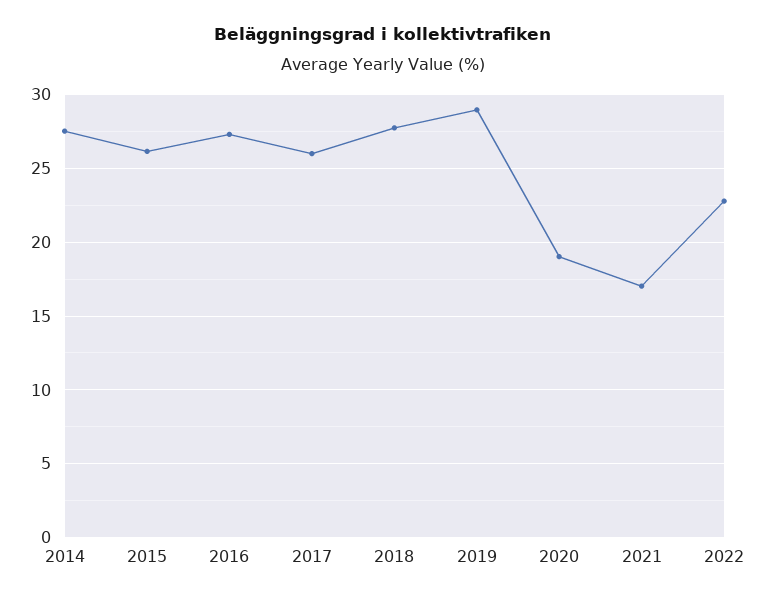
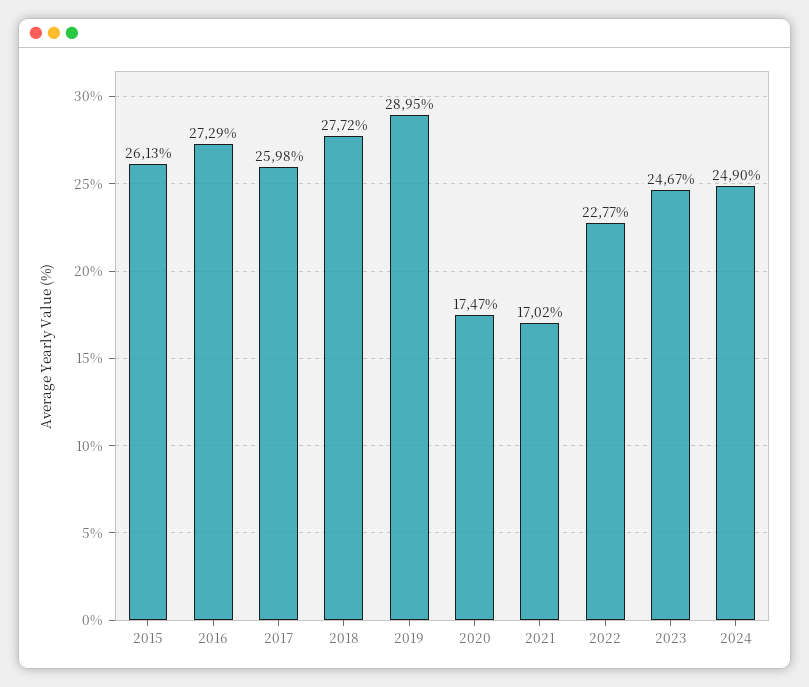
2014: 27.5 -> none
2020: 19 -> 17.47
2023: none -> 24.67
2024: none -> 24.9

